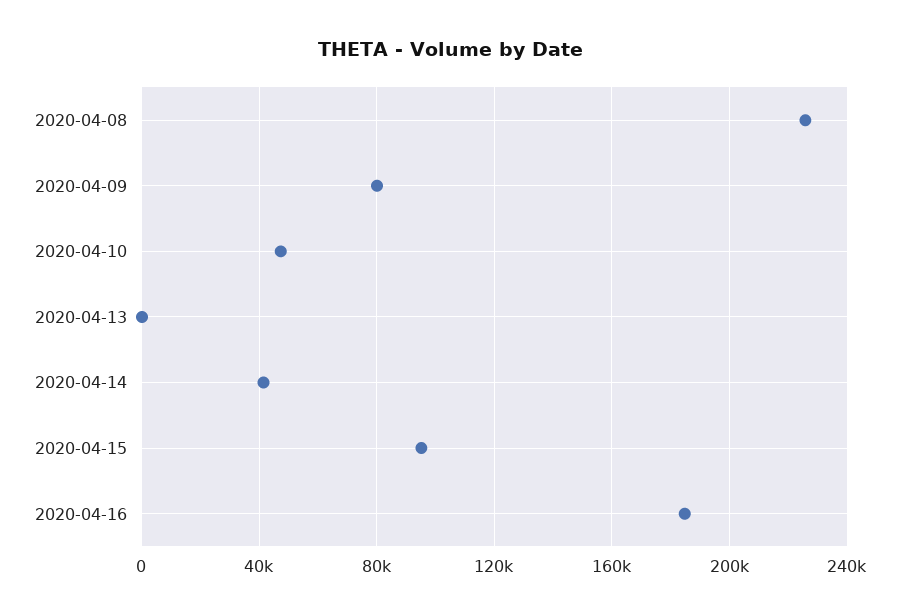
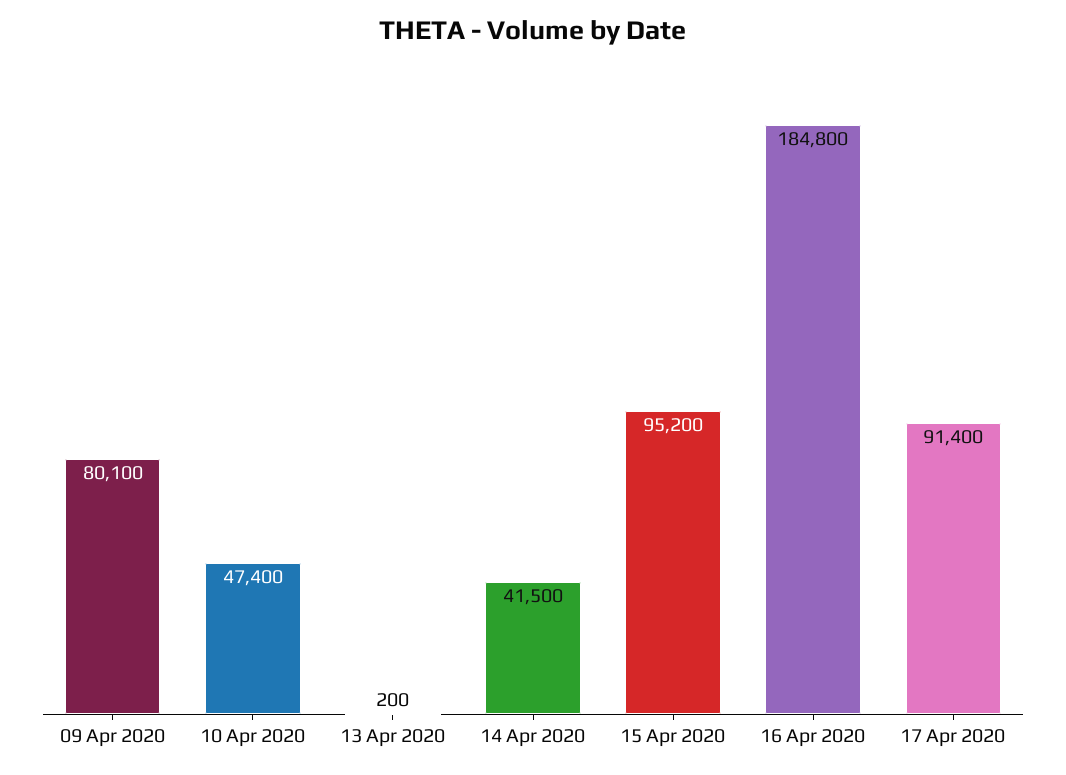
2020-04-08: 225000 -> none
17 Apr 2020: none -> 91400

